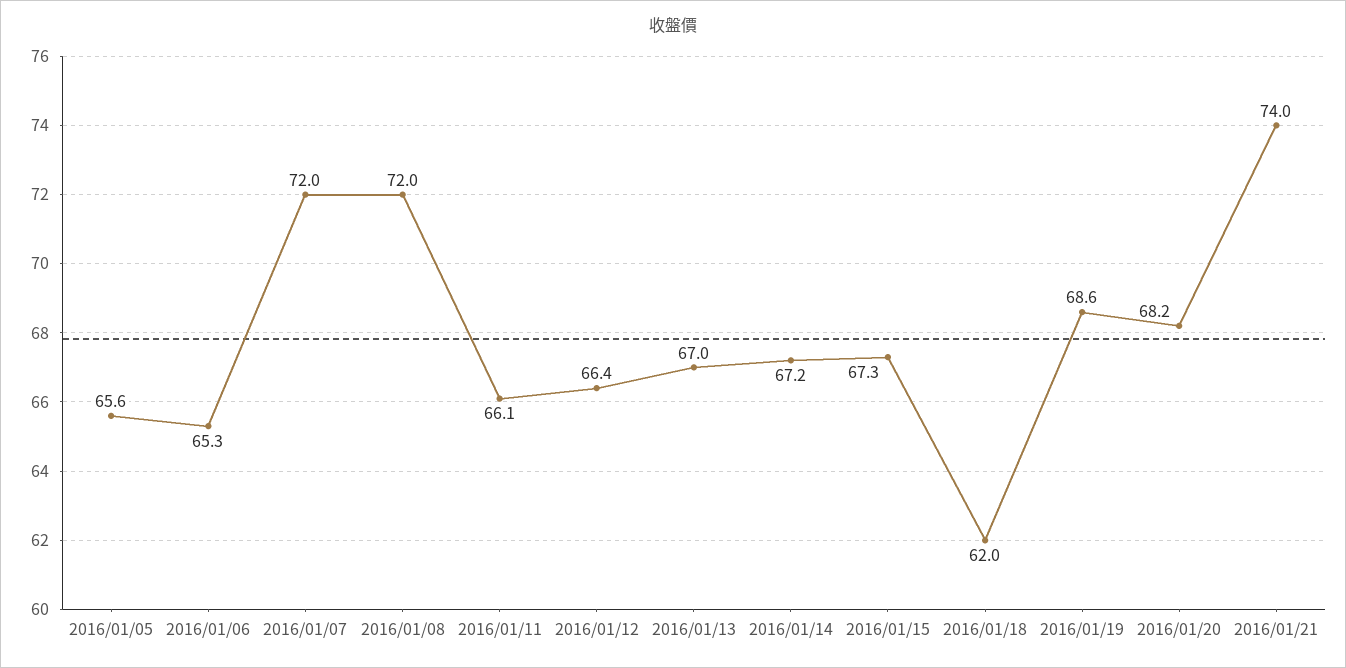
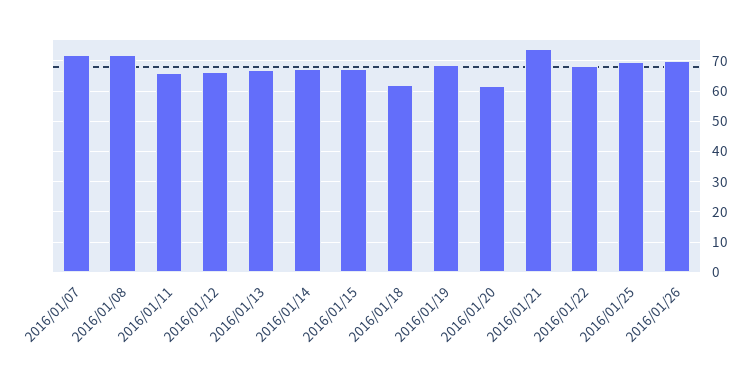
2016/01/05: 65.6 -> none
2016/01/06: 65.3 -> none
2016/01/20: 68.2 -> 62
2016/01/22: none -> 68
2016/01/25: none -> 70
2016/01/26: none -> 70

